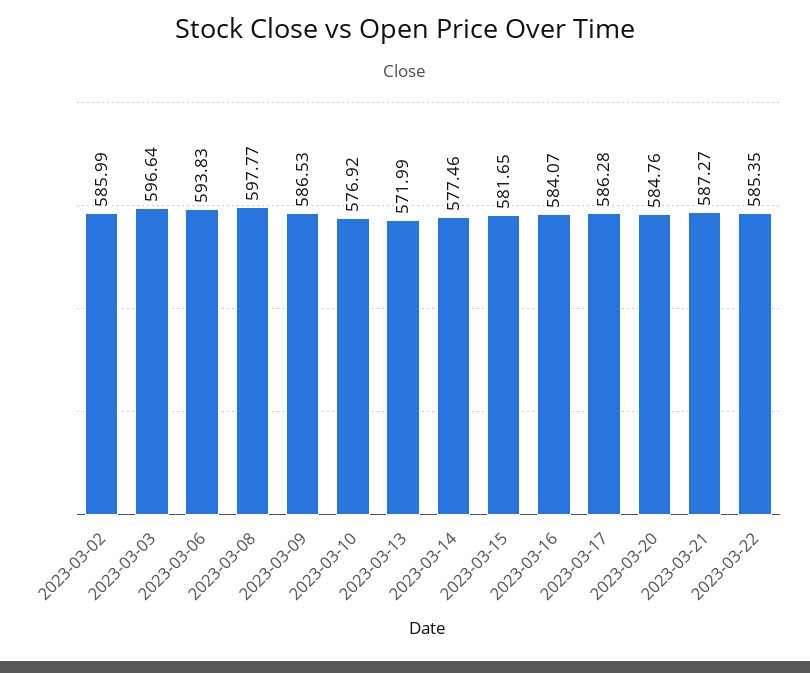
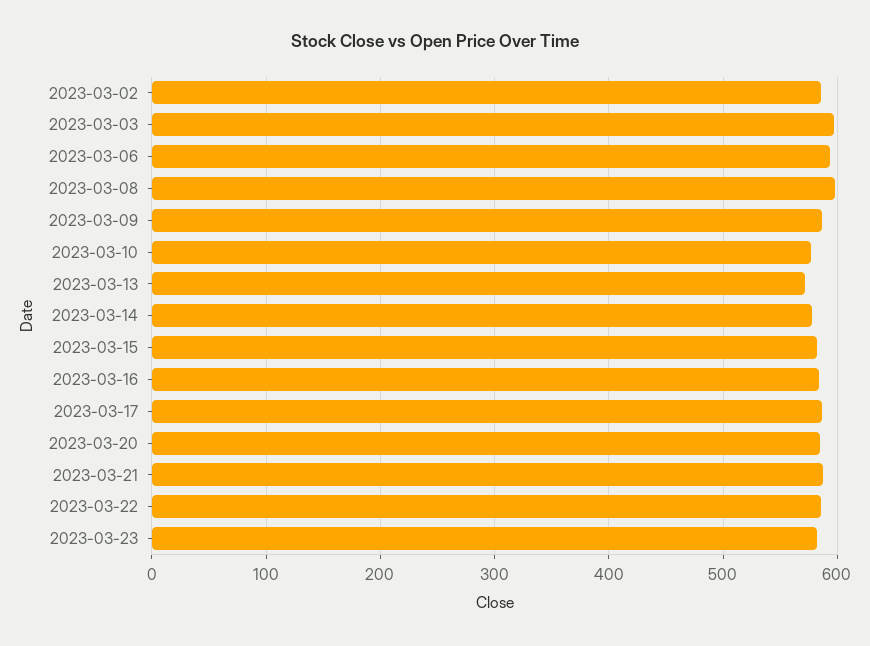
2023-03-23: none -> 580

